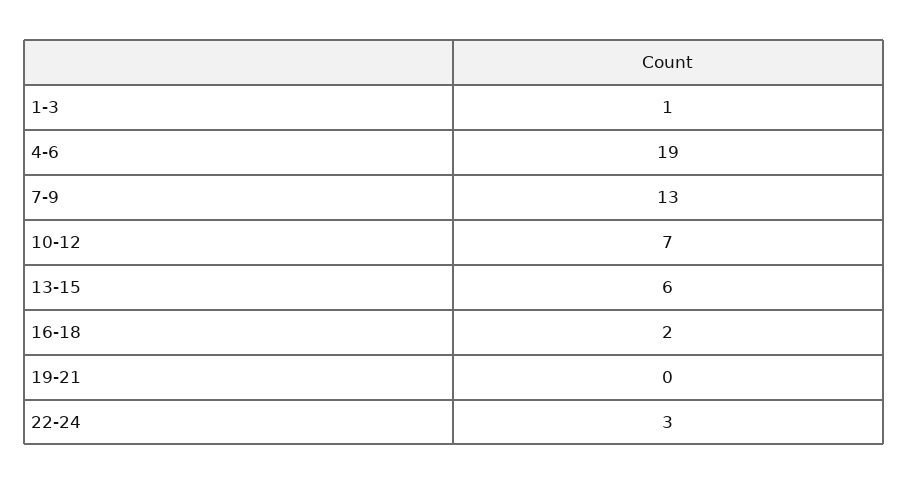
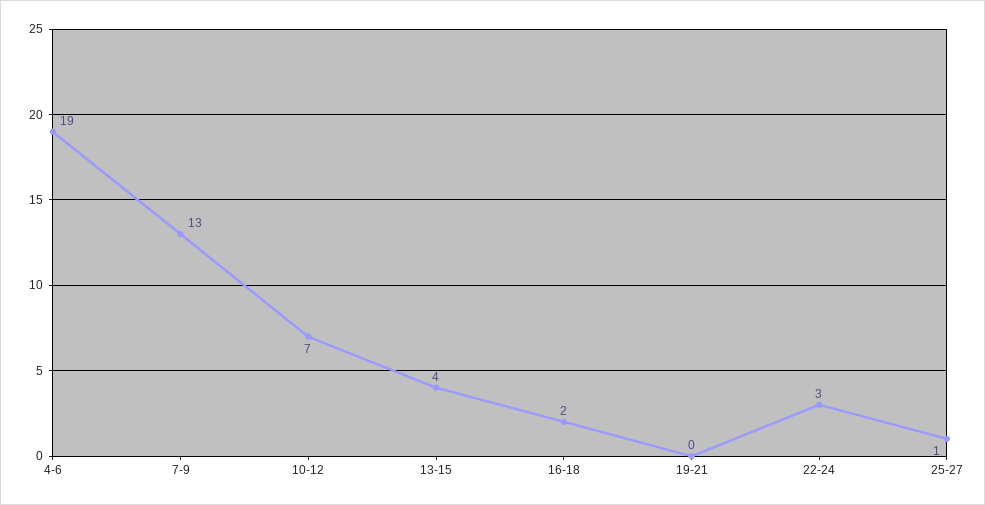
1-3: 1 -> none
13-15: 6 -> 4
25-27: none -> 1

